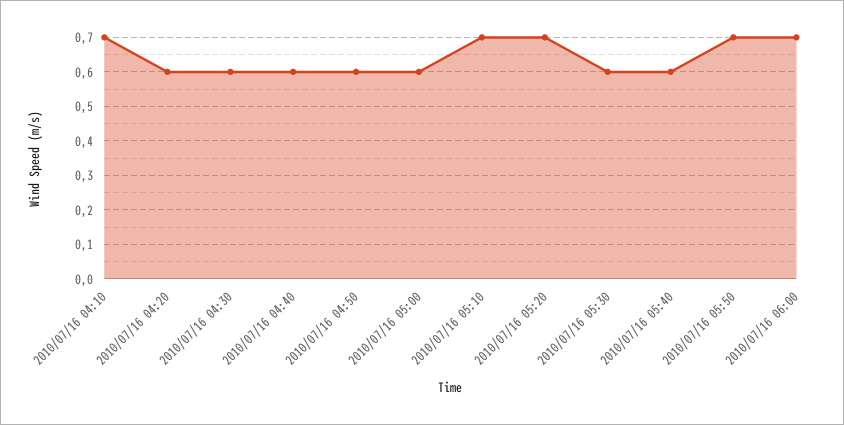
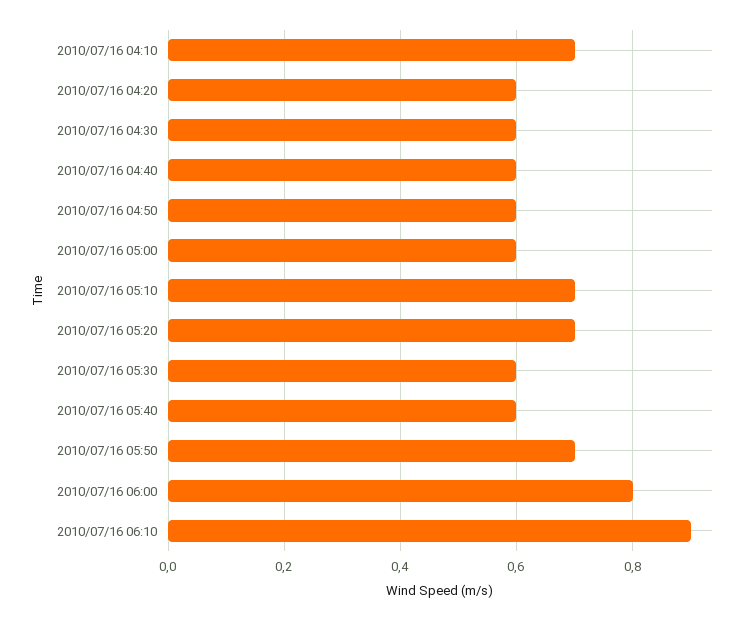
2010/07/16 06:00: 0.7 -> 0.8
2010/07/16 06:10: none -> 0.9

